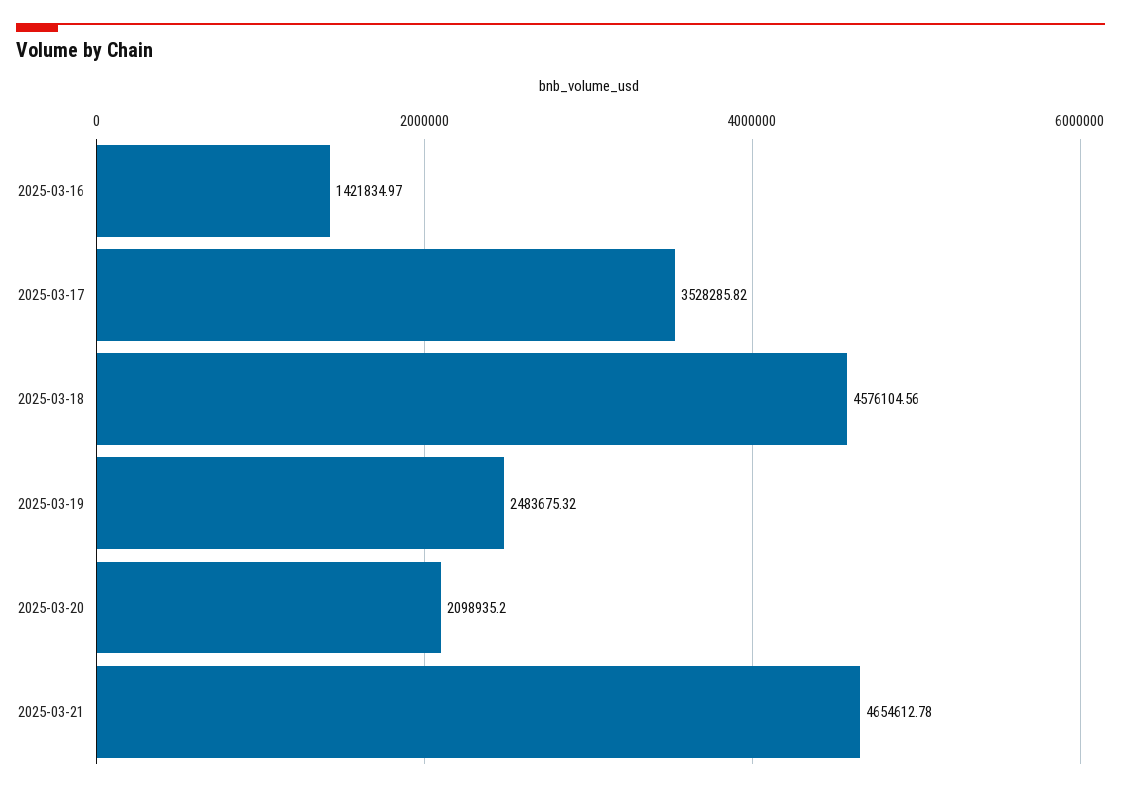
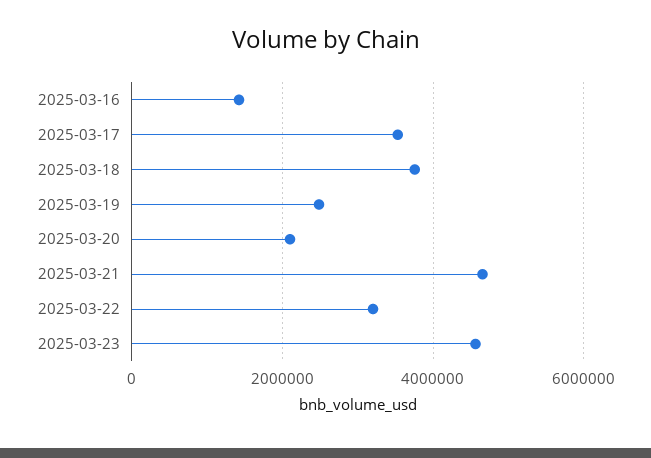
2025-03-18: 4576104.56 -> 3800000
2025-03-22: none -> 3200000
2025-03-23: none -> 4600000

